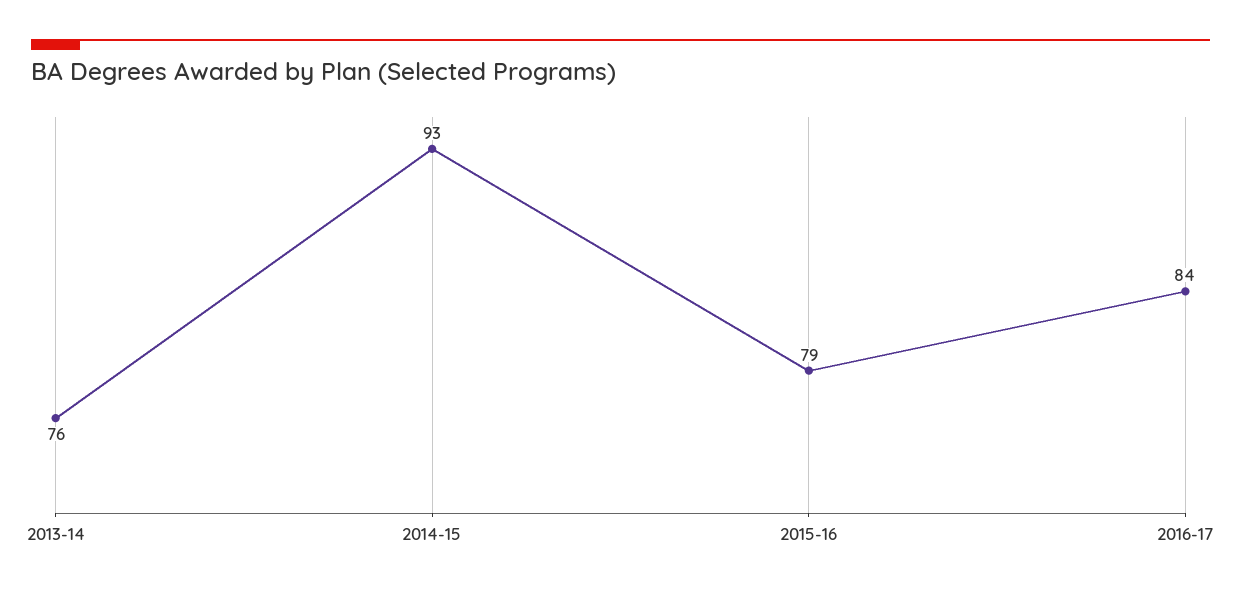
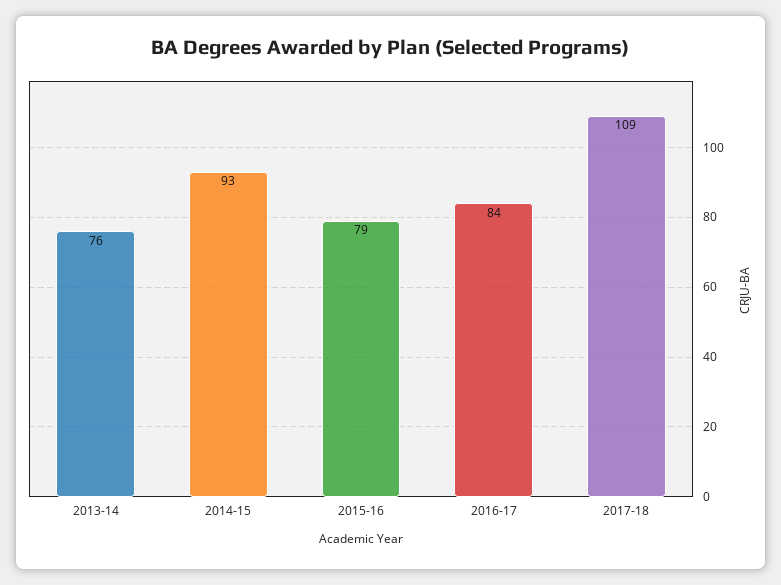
2017-18: none -> 109

